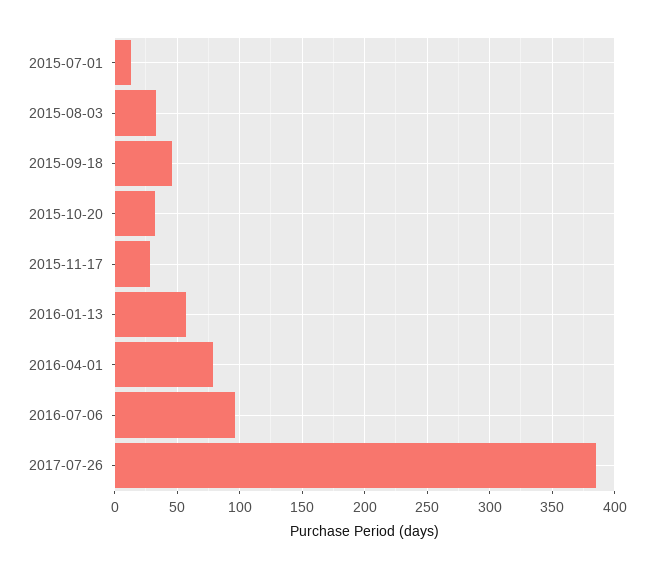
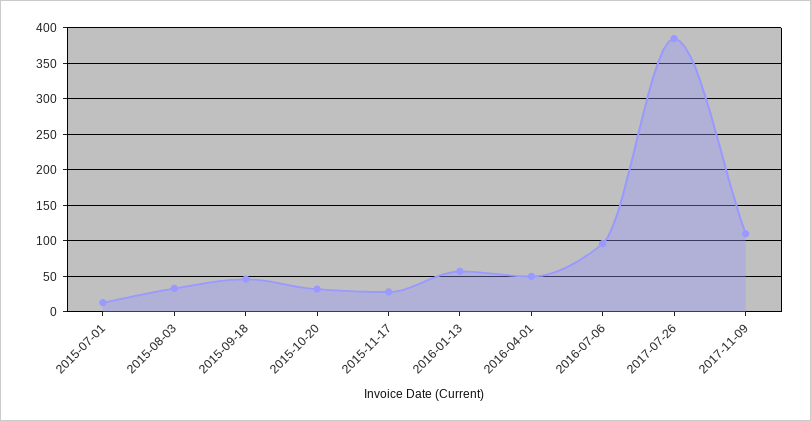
2016-04-01: 80 -> 50
2017-11-09: none -> 110

